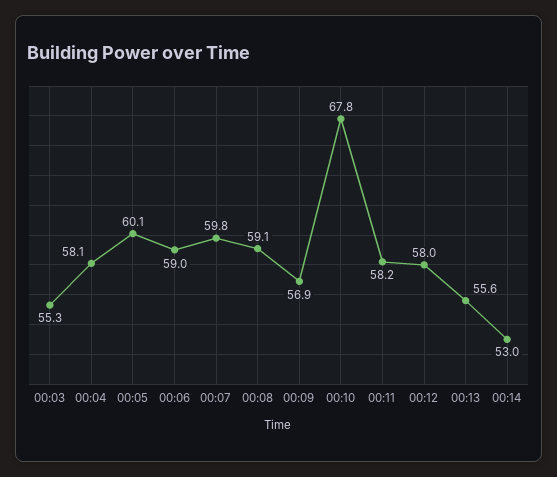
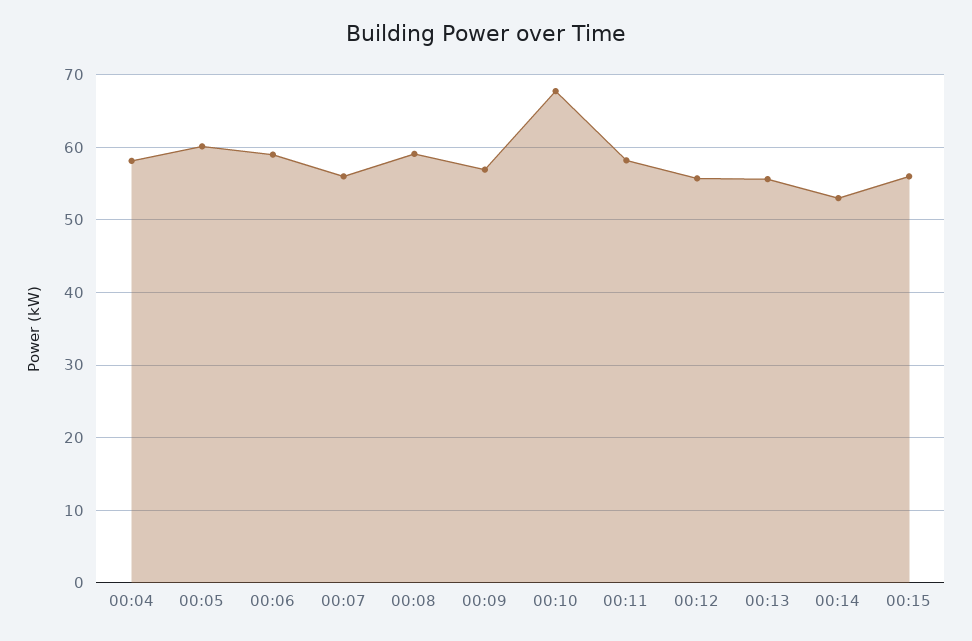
00:03: 55.3 -> none
00:07: 59.8 -> 56
00:12: 58 -> 56
00:15: none -> 56

